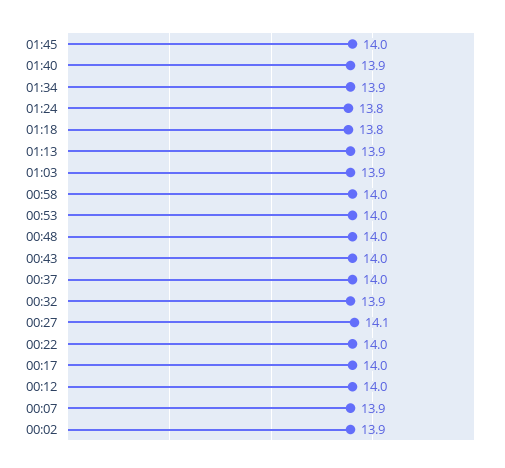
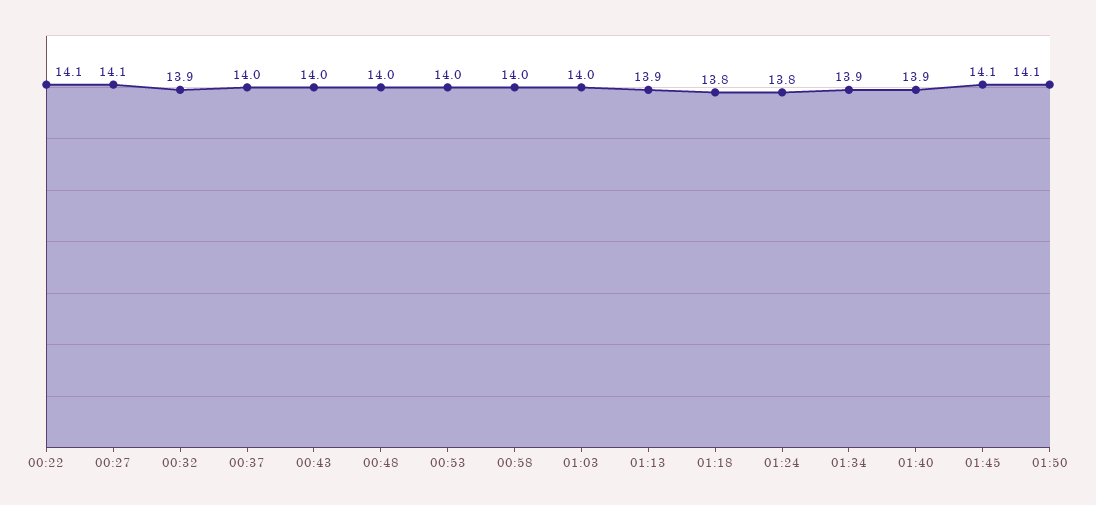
01:45: 14 -> 14.1
01:03: 13.9 -> 14
00:22: 14 -> 14.1
00:17: 14 -> none
00:12: 14 -> none
00:07: 13.9 -> none
00:02: 13.9 -> none
01:50: none -> 14.1

